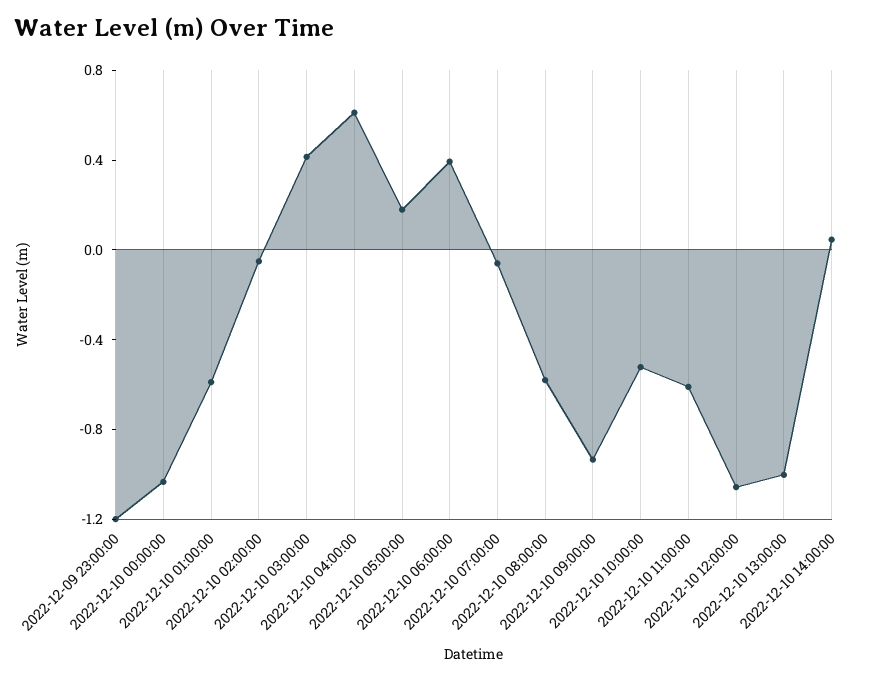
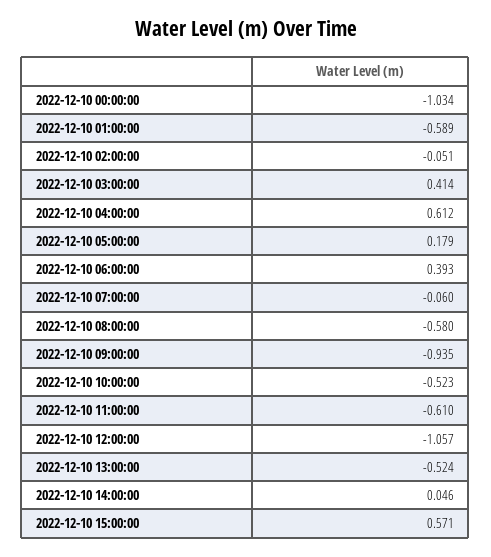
2022-12-09 23:00:00: -1.2 -> none
2022-12-10 13:00:00: -1 -> -0.524
2022-12-10 15:00:00: none -> 0.571

